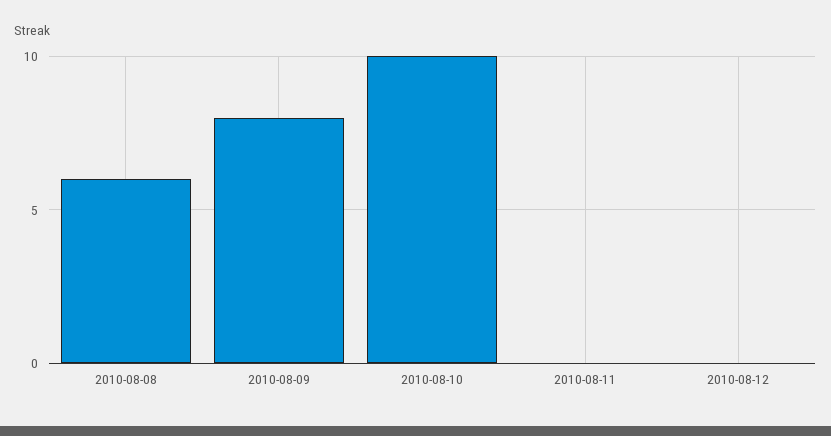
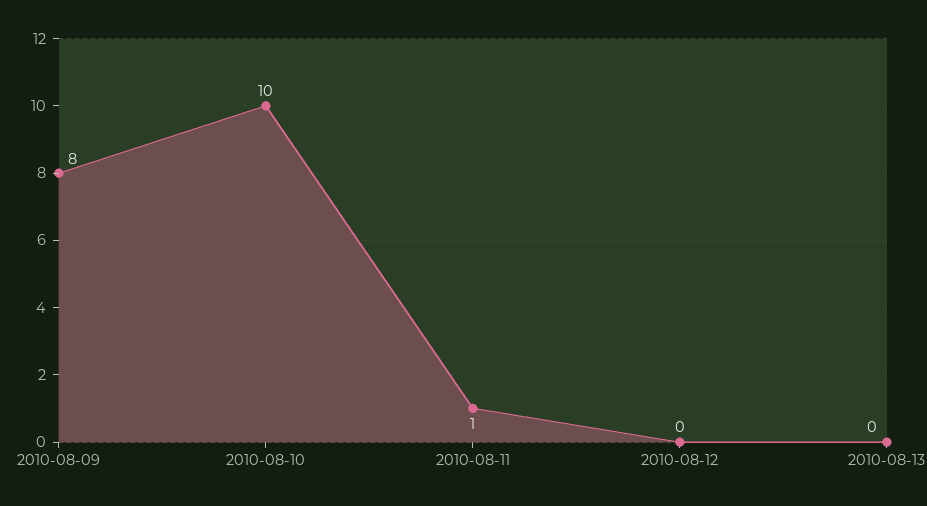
2010-08-08: 6 -> none
2010-08-11: 0 -> 1
2010-08-13: none -> 0

